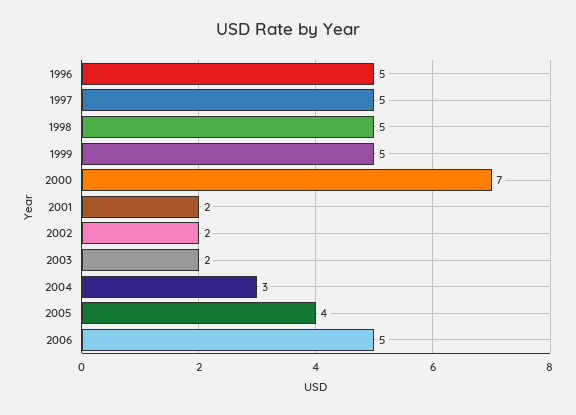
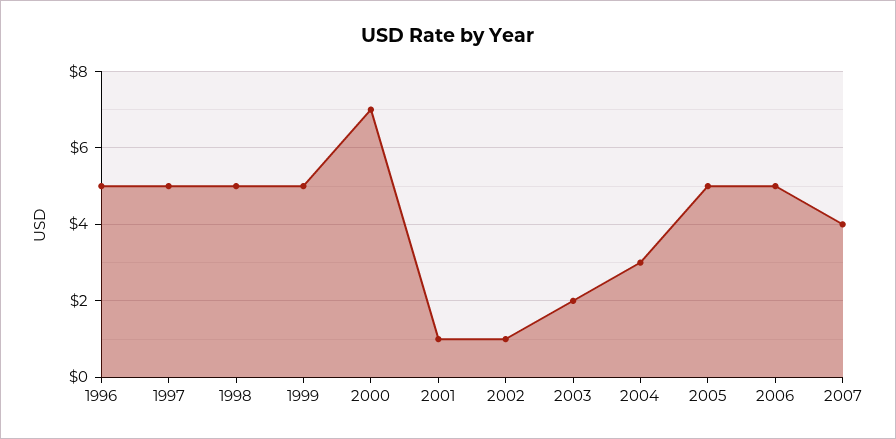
2001: 2 -> 1
2002: 2 -> 1
2005: 4 -> 5
2007: none -> 4

